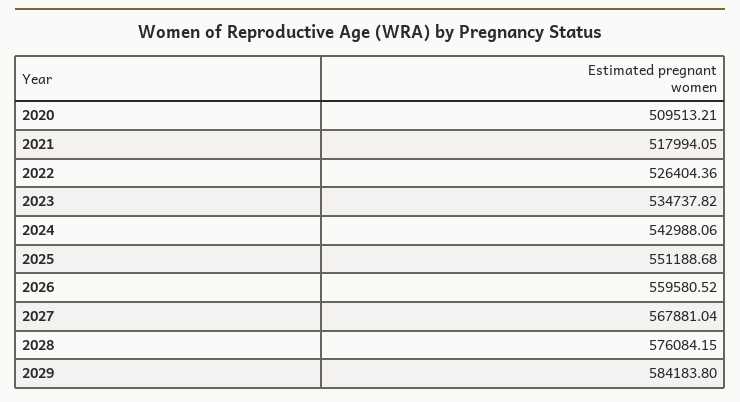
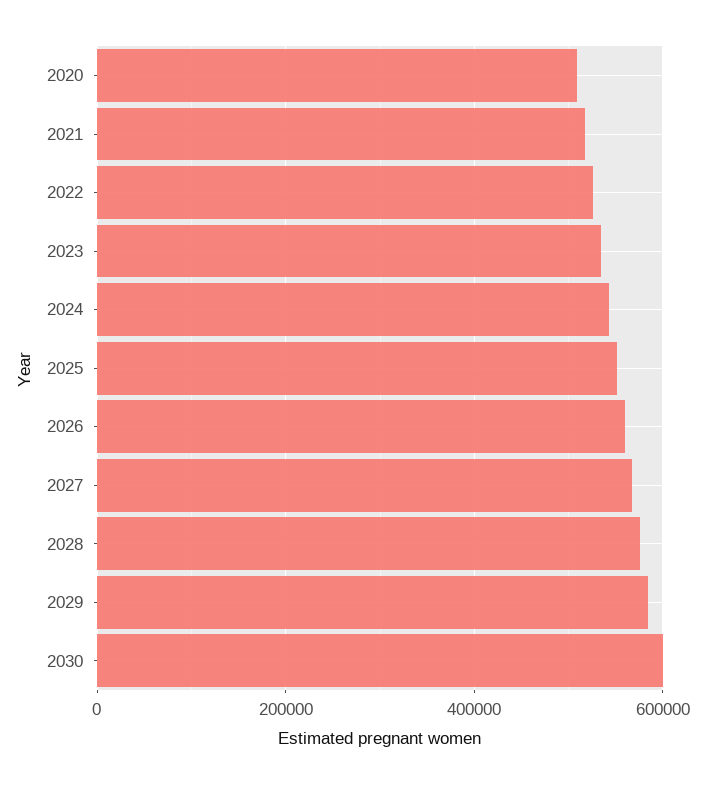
2030: none -> 600000

